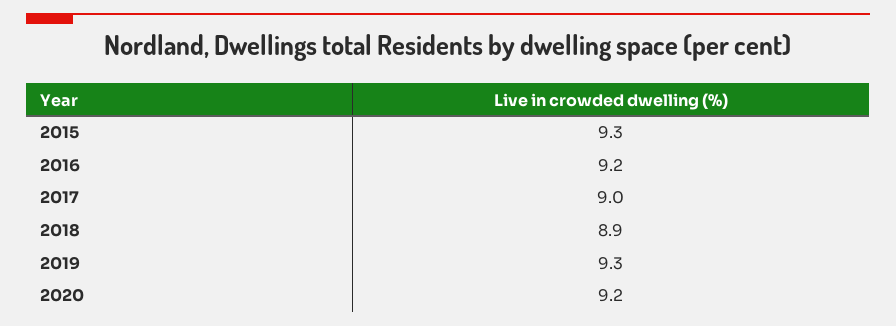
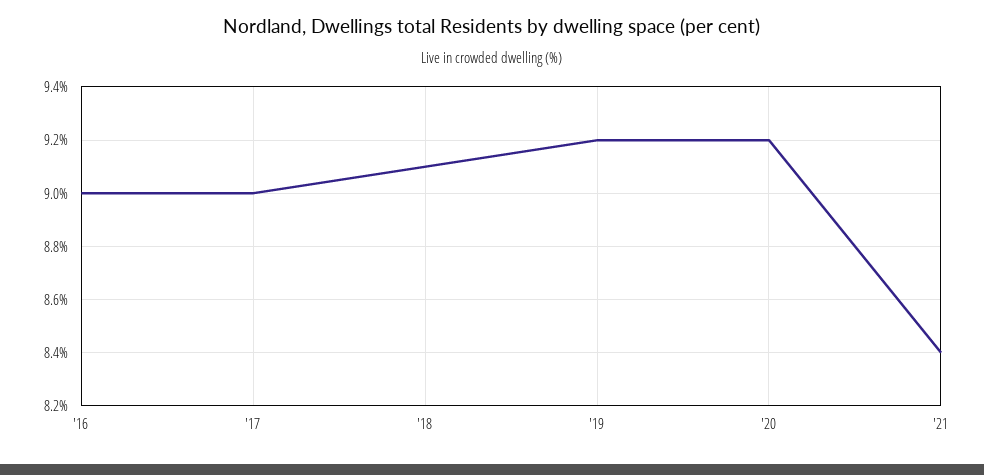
2015: 9.3 -> none
2016: 9.2 -> 9
2018: 8.9 -> 9.1
2019: 9.3 -> 9.2
'21: none -> 8.4

